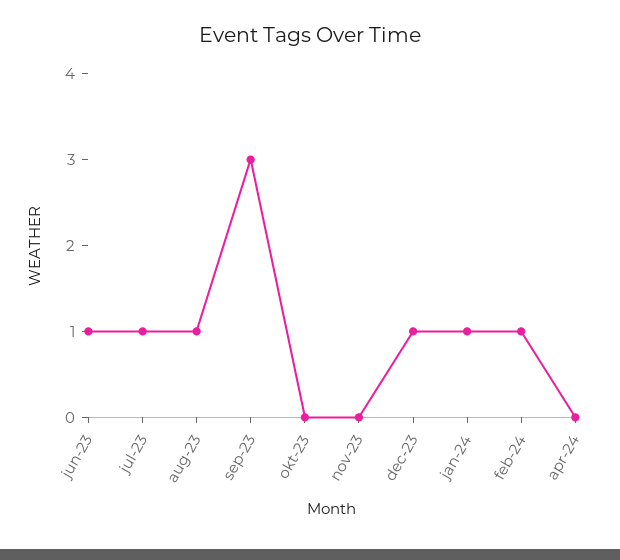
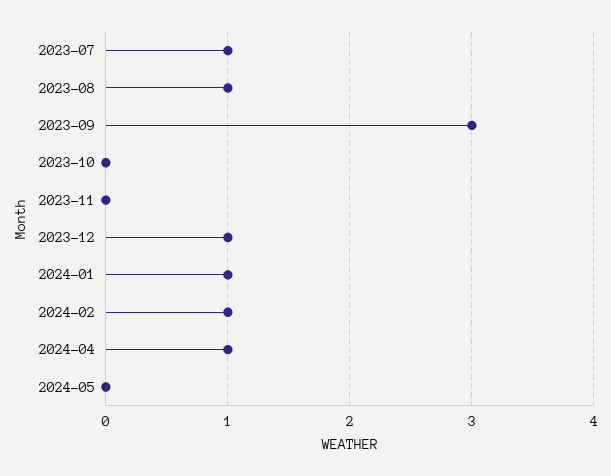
jun-23: 1 -> none
apr-24: 0 -> 1
2024-05: none -> 0

